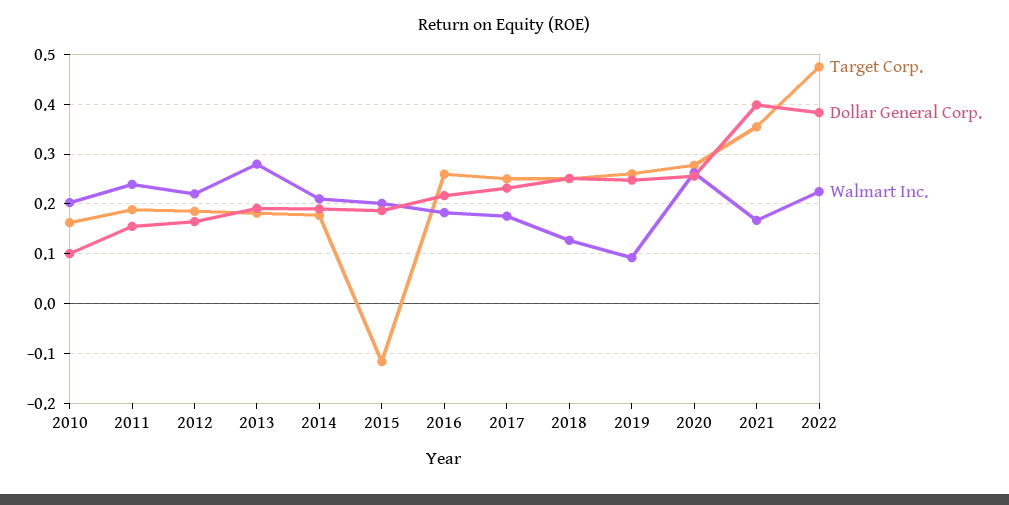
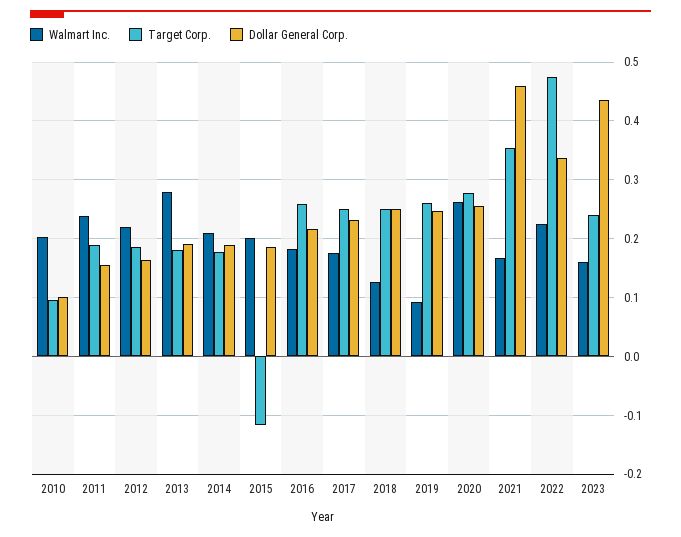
Target Corp., 2010: 0.16 -> 0.1
Dollar General Corp., 2021: 0.4 -> 0.46
Dollar General Corp., 2022: 0.38 -> 0.34
Walmart Inc., 2023: none -> 0.16
Target Corp., 2023: none -> 0.24
Dollar General Corp., 2023: none -> 0.44

